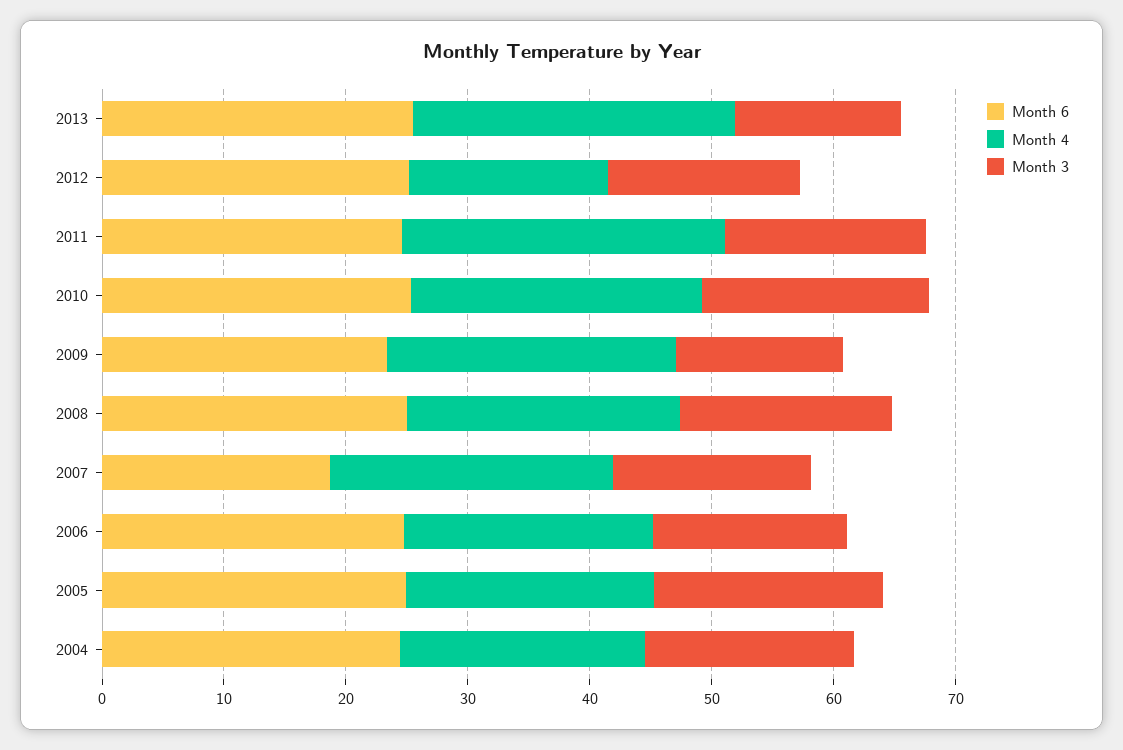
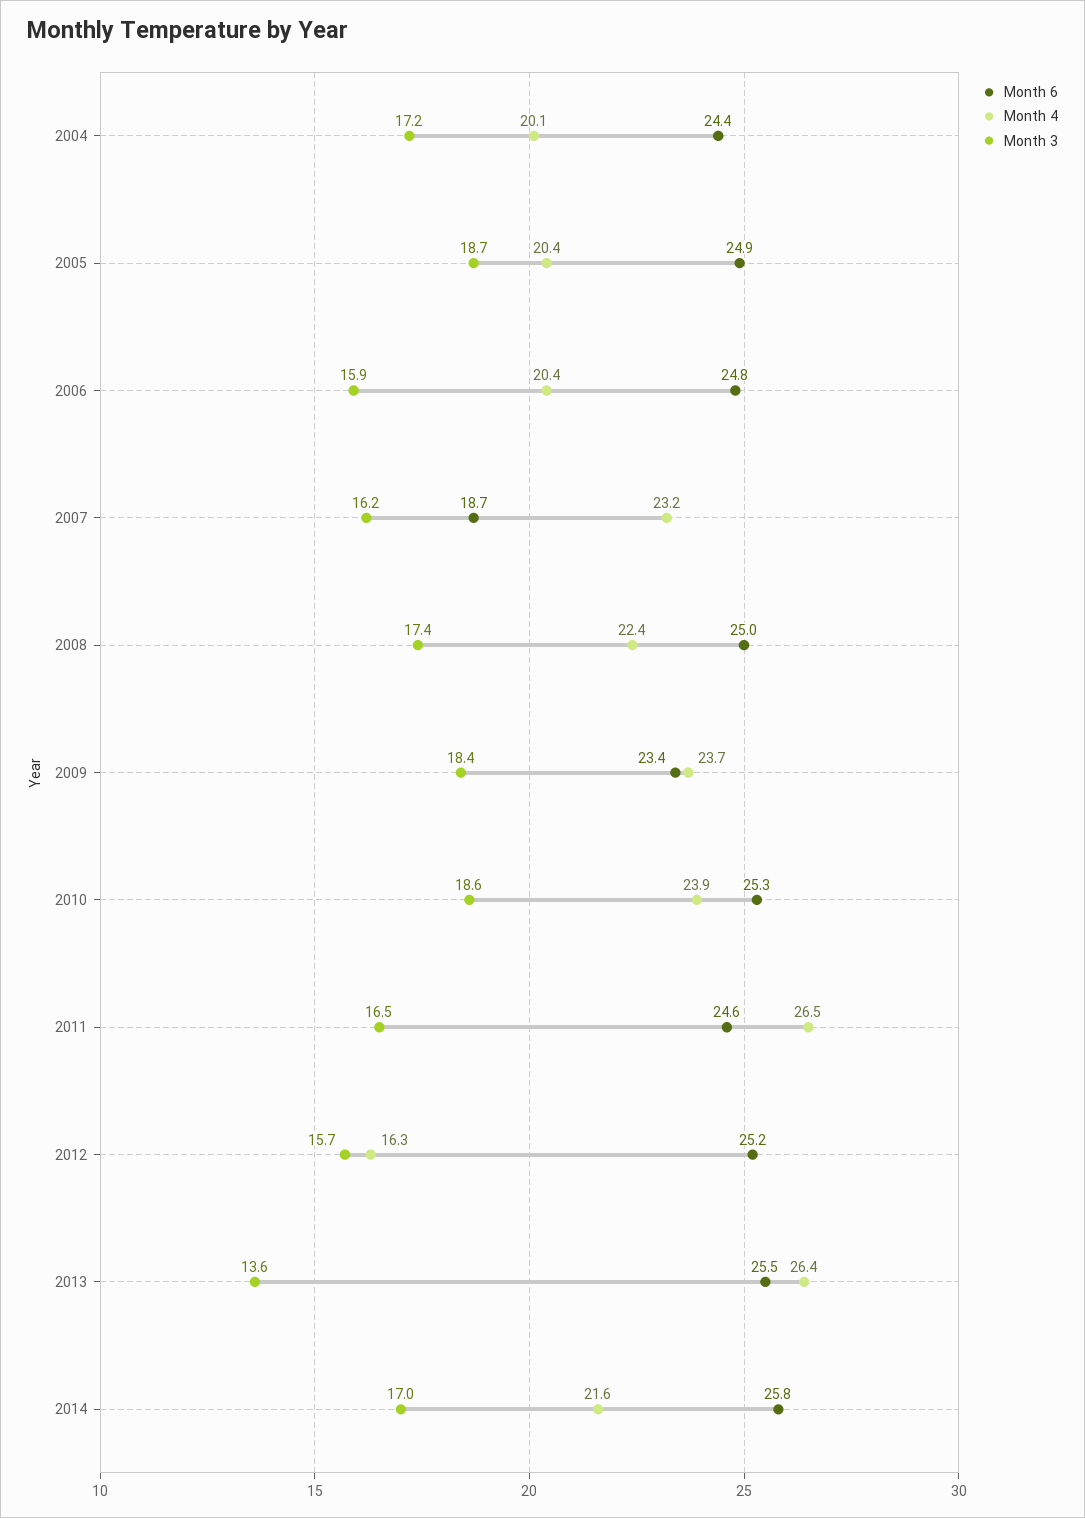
Month 3, 2009: 14 -> 18.4
Month 6, 2014: none -> 25.8
Month 4, 2014: none -> 21.6
Month 3, 2014: none -> 17

